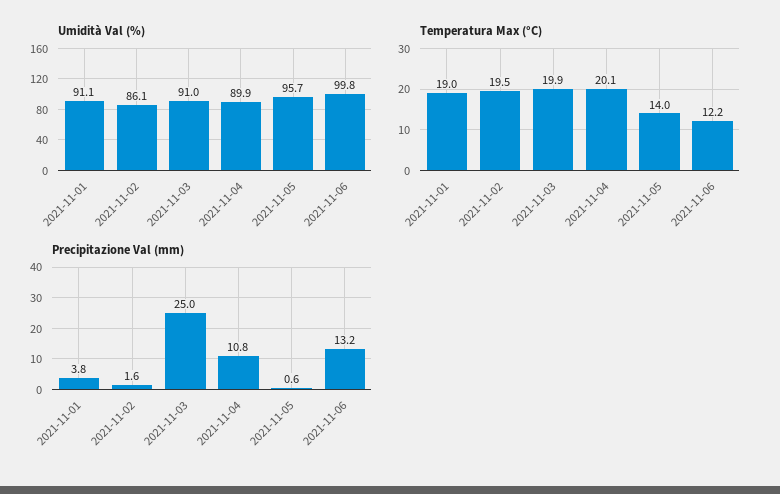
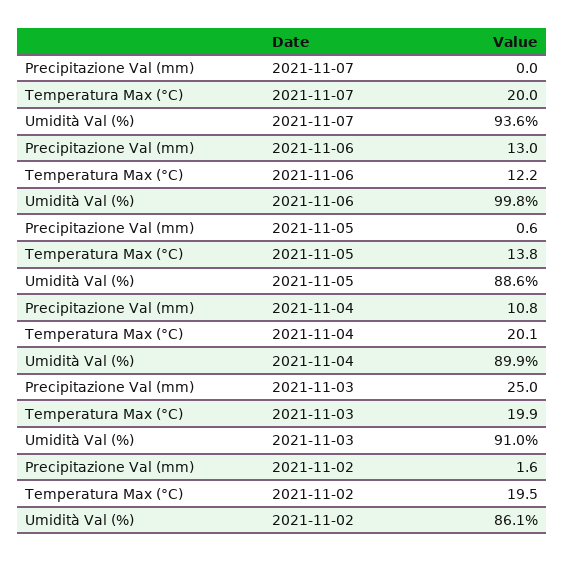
Umidità Val (%), 2021-11-01: 91.1 -> none
Umidità Val (%), 2021-11-05: 95.7 -> 88.6
Temperatura Max (°C), 2021-11-01: 19 -> none
Temperatura Max (°C), 2021-11-05: 14 -> 13.8
Precipitazione Val (mm), 2021-11-01: 3.8 -> none
Precipitazione Val (mm), 2021-11-06: 13.2 -> 13
Precipitazione Val (mm), 2021-11-07: none -> 0
Temperatura Max (°C), 2021-11-07: none -> 20
Umidità Val (%), 2021-11-07: none -> 93.6

